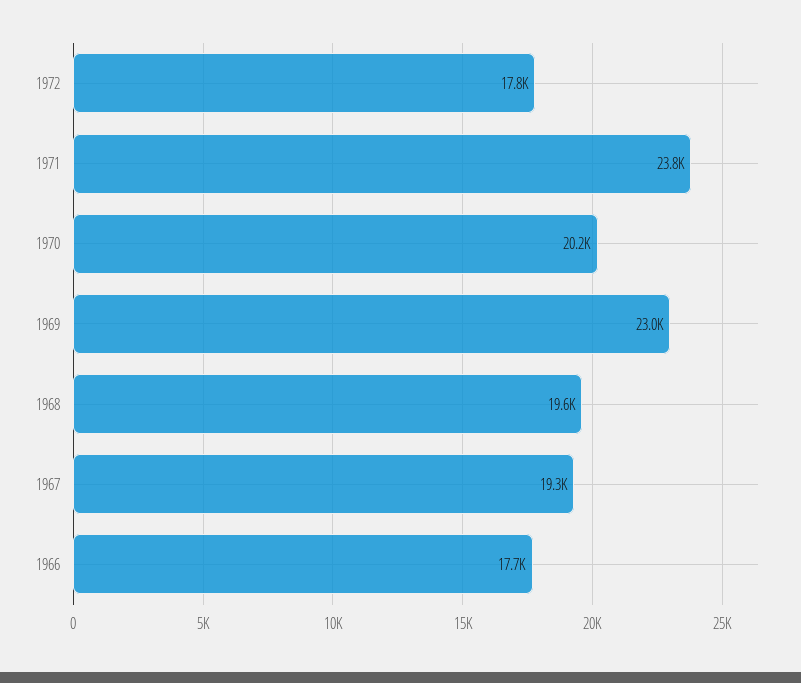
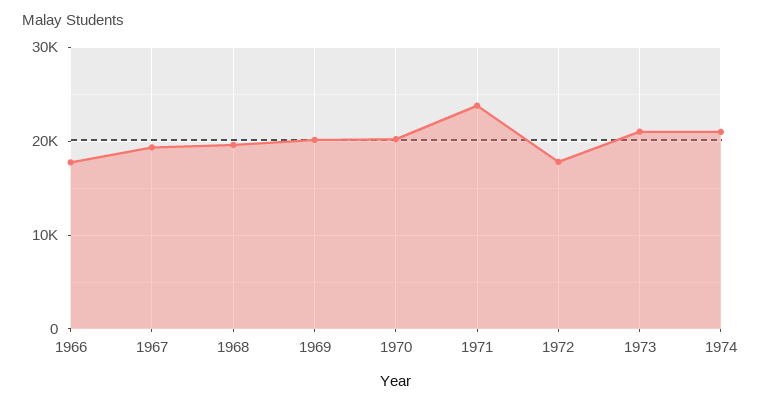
1969: 23000 -> 20000
1973: none -> 21000
1974: none -> 21000

